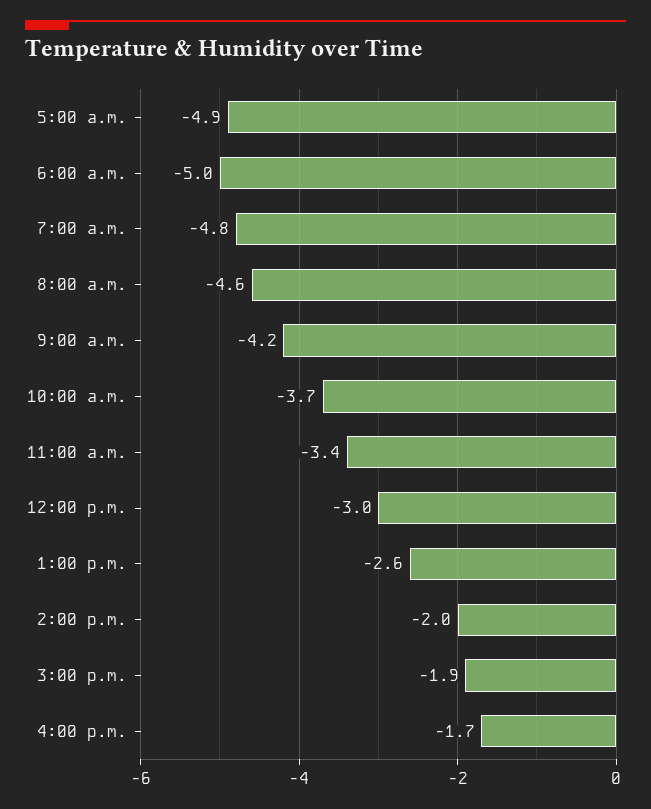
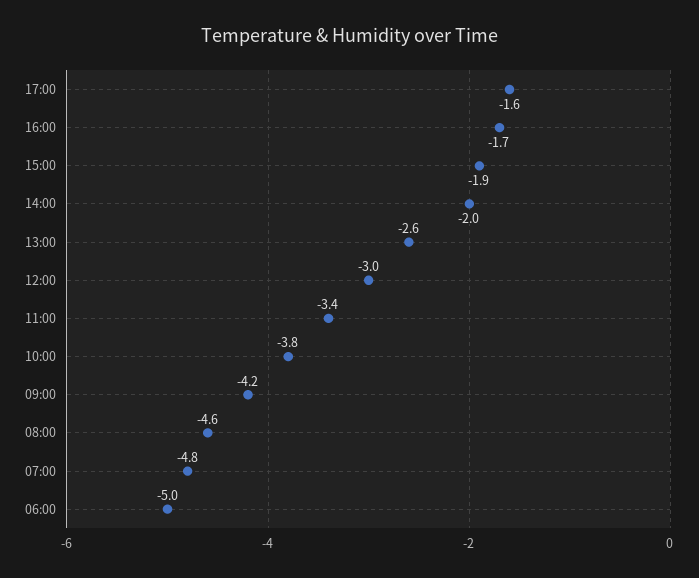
5:00 a.m.: -4.9 -> none
10:00 a.m.: -3.7 -> -3.8
17:00: none -> -1.6

